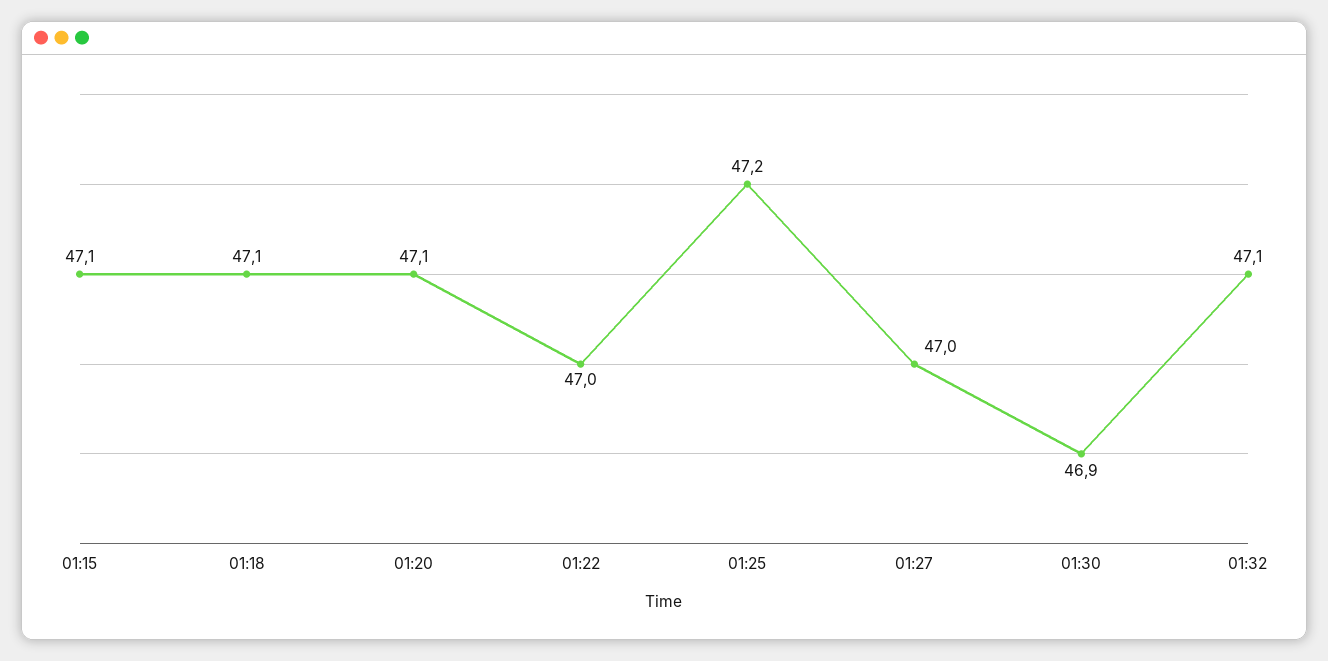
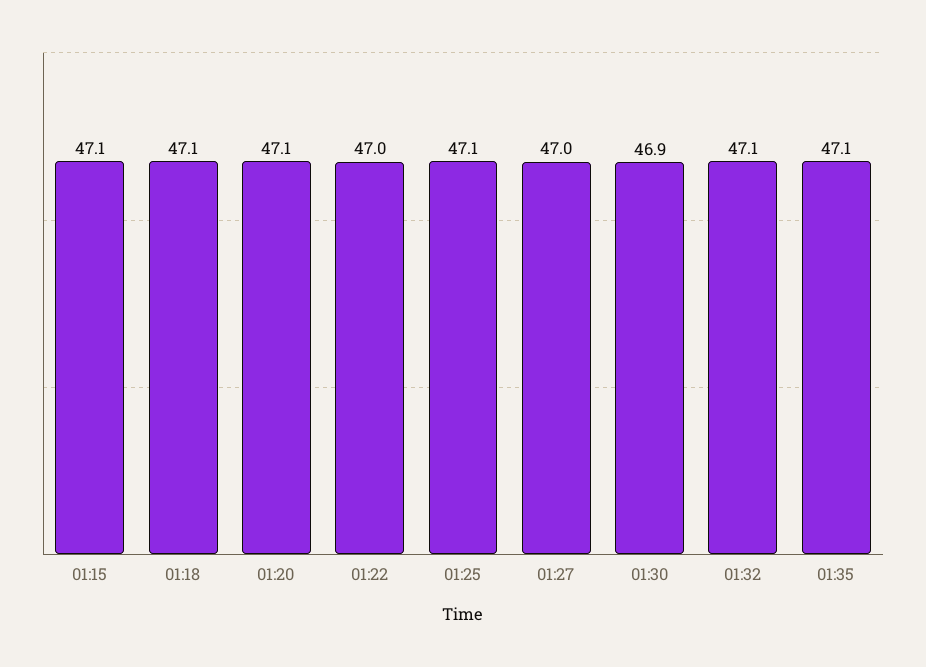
01:25: 47.2 -> 47.1
01:35: none -> 47.1

